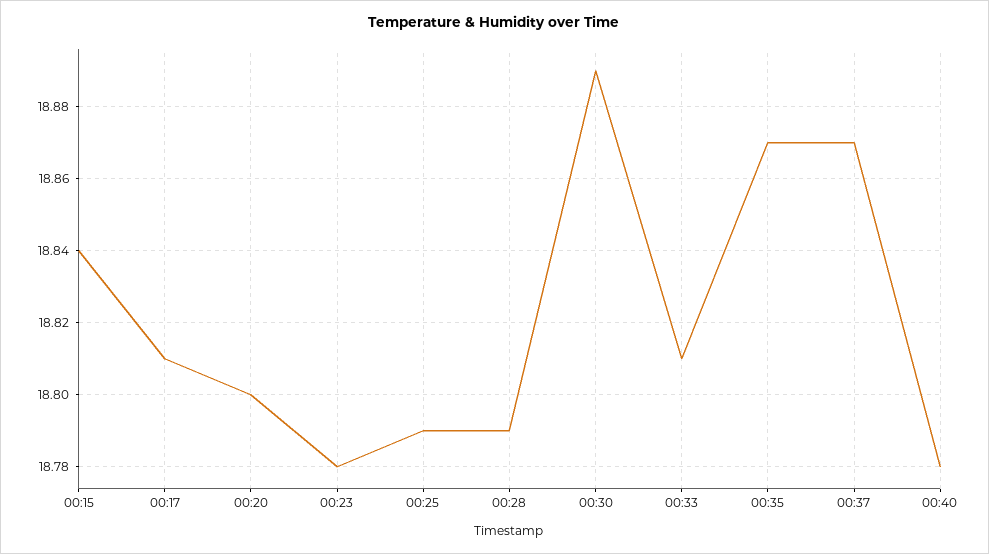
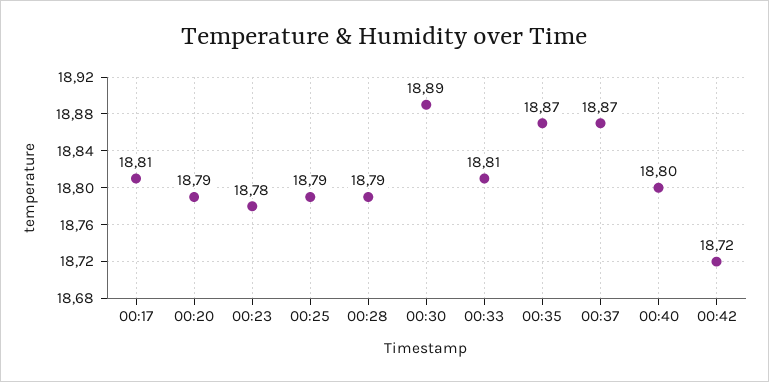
00:15: 18.84 -> none
00:20: 18.8 -> 18.79
00:40: 18.78 -> 18.8
00:42: none -> 18.72

